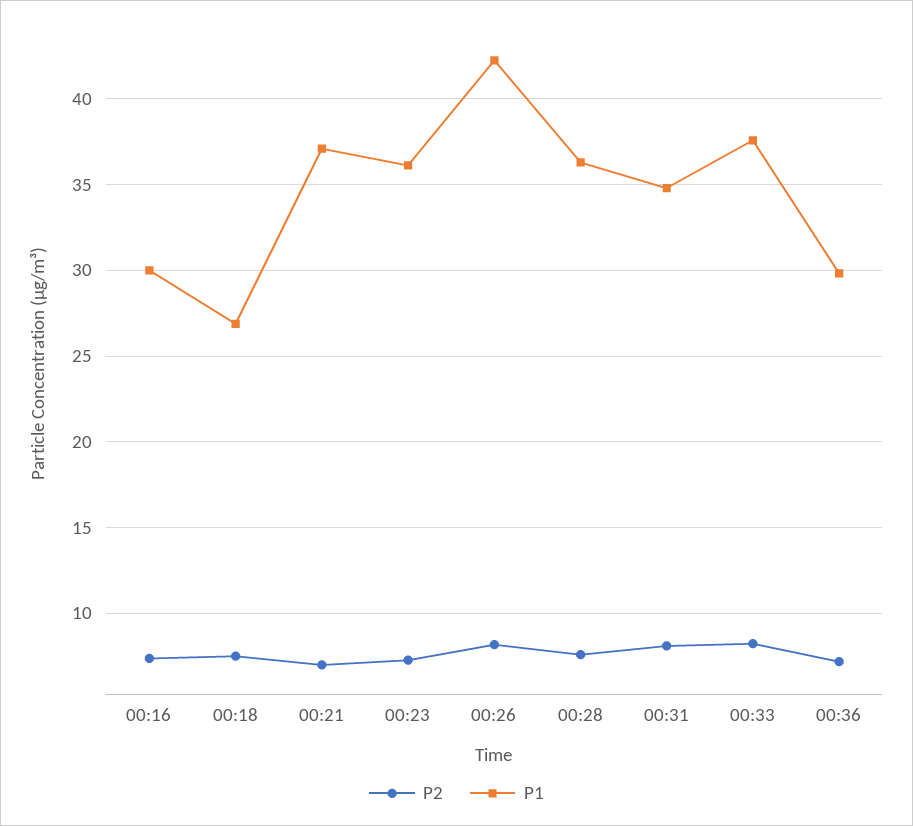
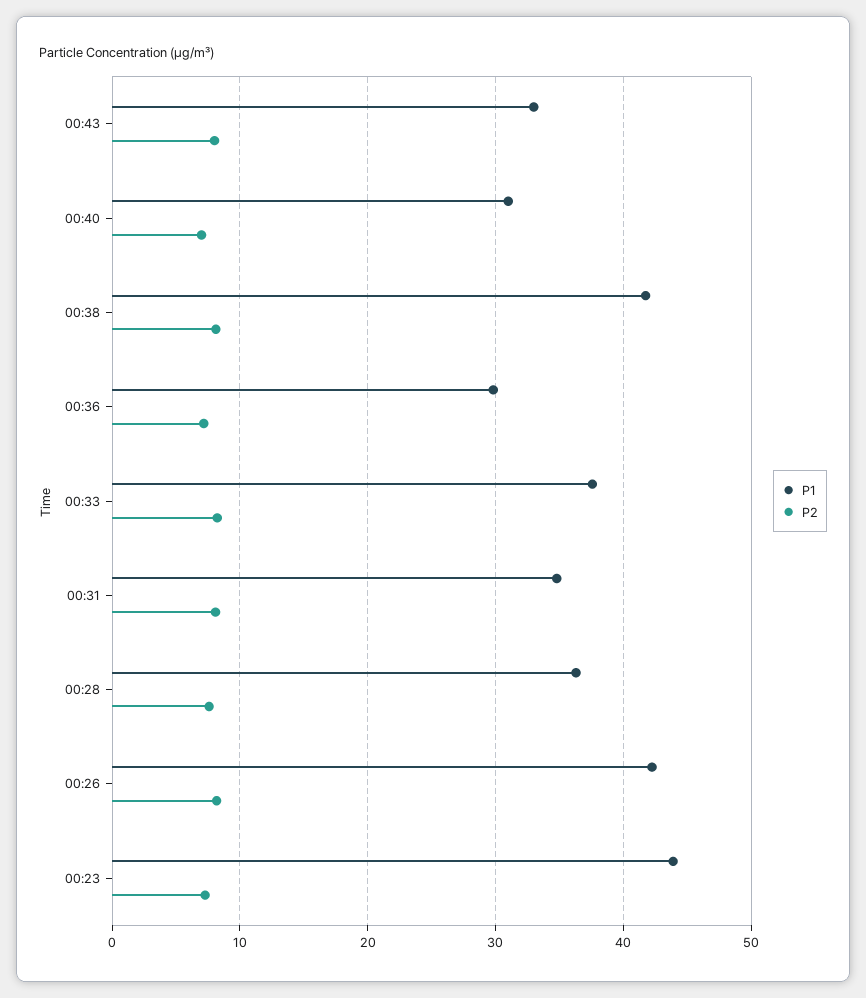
P2, 00:16: 7.5 -> none
P1, 00:16: 30 -> none
P2, 00:18: 7.5 -> none
P1, 00:18: 27 -> none
P2, 00:21: 7 -> none
P1, 00:21: 37 -> none
P1, 00:23: 36 -> 44
P1, 00:43: none -> 33
P2, 00:43: none -> 8
P1, 00:40: none -> 31
P2, 00:40: none -> 7
P1, 00:38: none -> 42
P2, 00:38: none -> 8

